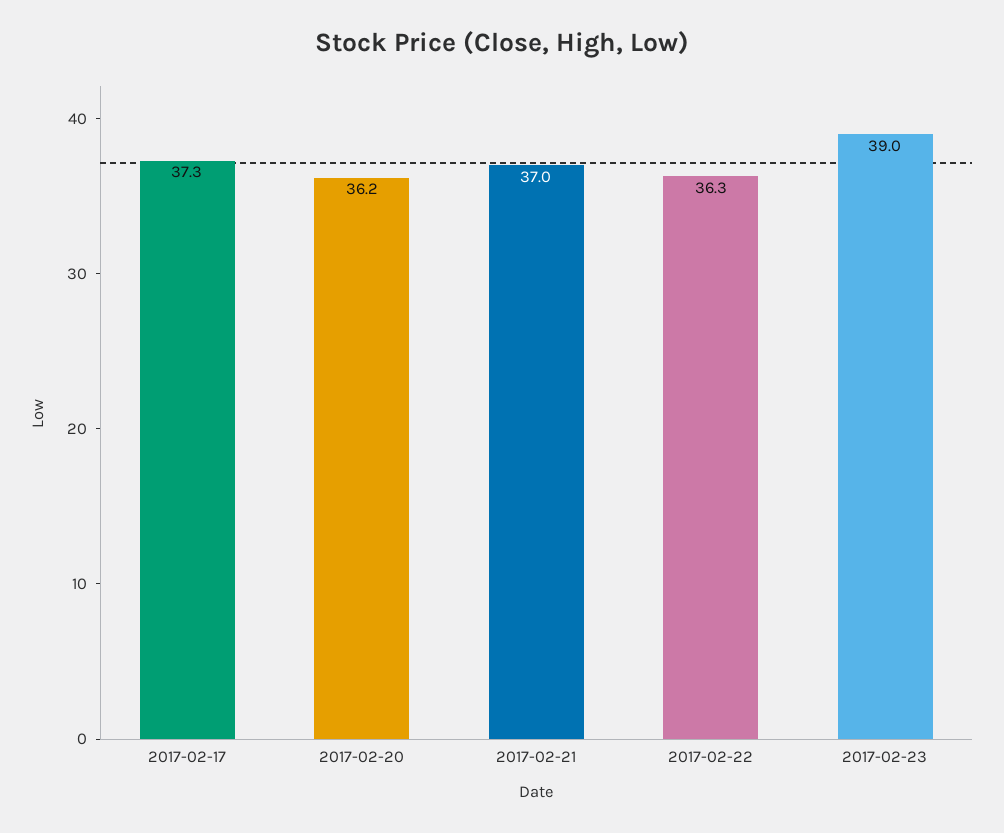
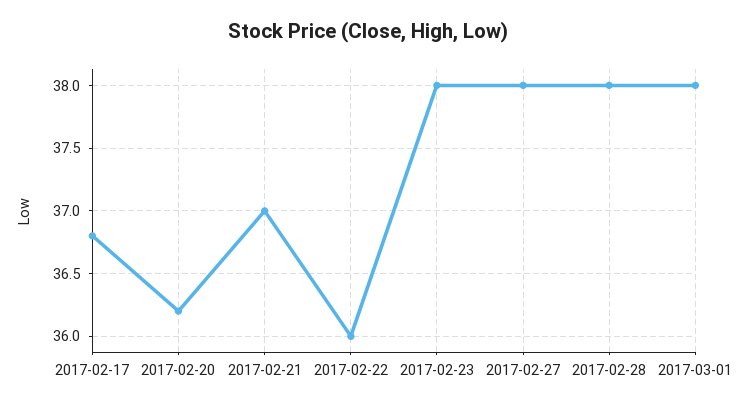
2017-02-17: 37.3 -> 36.8
2017-02-22: 36.3 -> 36
2017-02-23: 39 -> 38
2017-02-27: none -> 38
2017-02-28: none -> 38
2017-03-01: none -> 38

